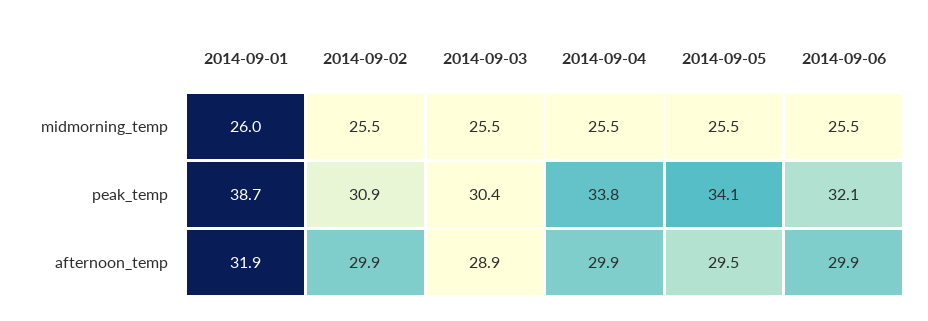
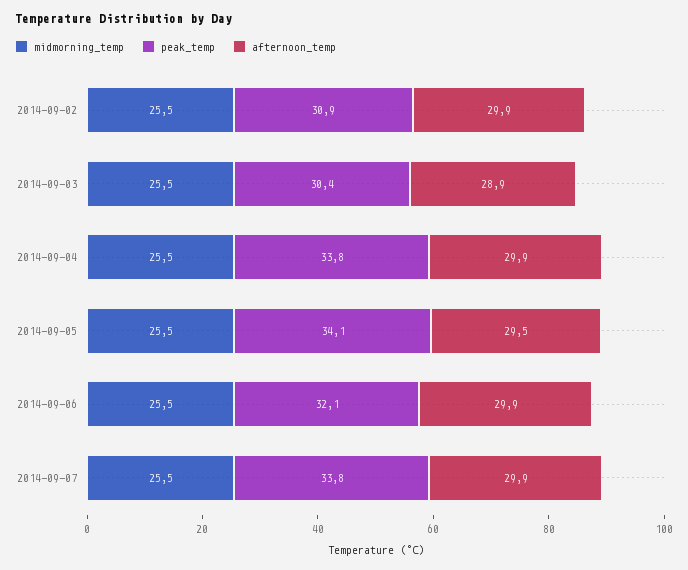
midmorning_temp, 2014-09-01: 26 -> none
peak_temp, 2014-09-01: 38.7 -> none
afternoon_temp, 2014-09-01: 31.9 -> none
midmorning_temp, 2014-09-07: none -> 25.5
peak_temp, 2014-09-07: none -> 33.8
afternoon_temp, 2014-09-07: none -> 29.9

